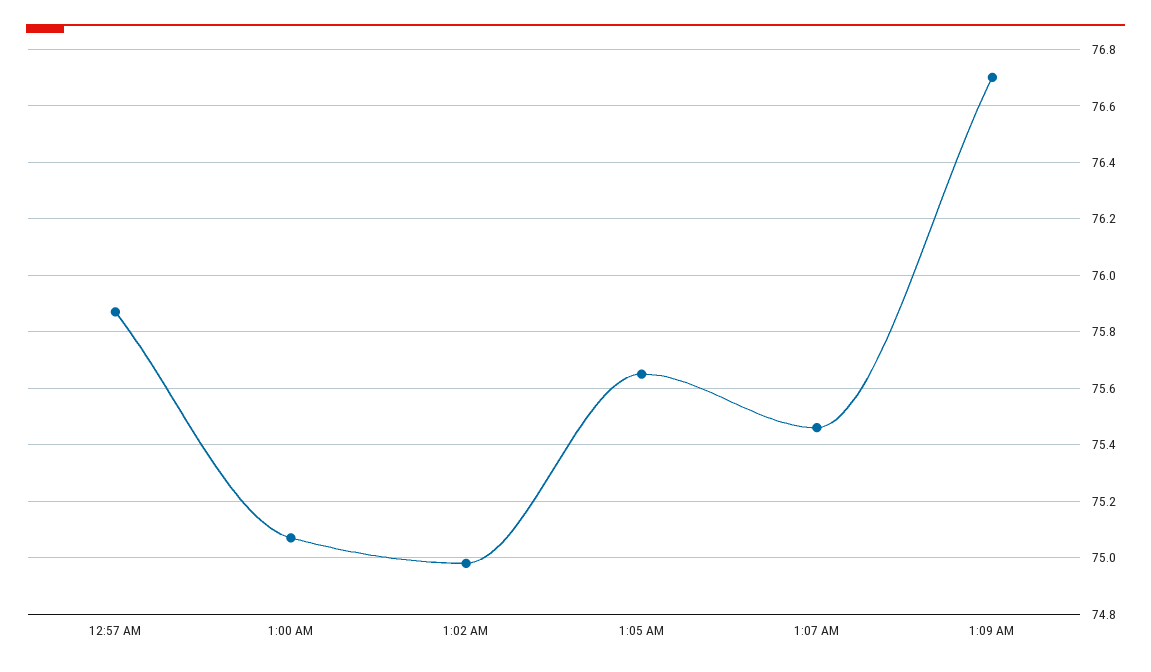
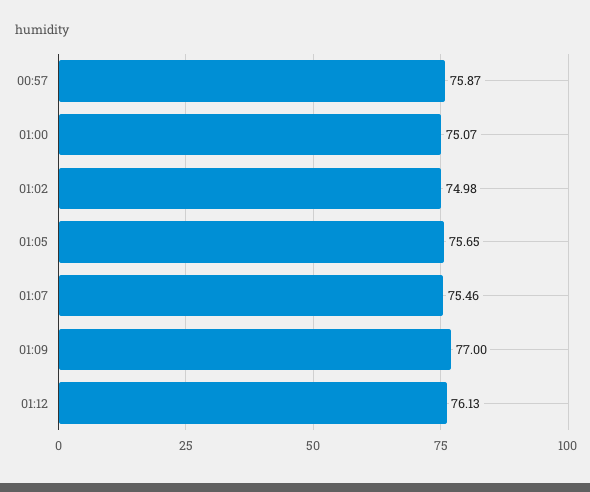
1:09 AM: 76.7 -> 77
01:12: none -> 76.13

